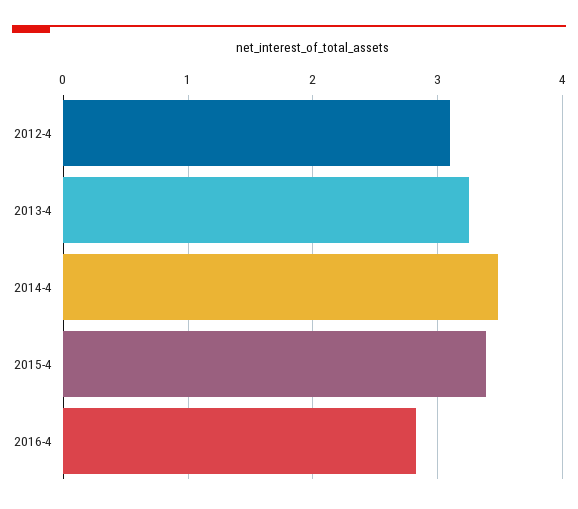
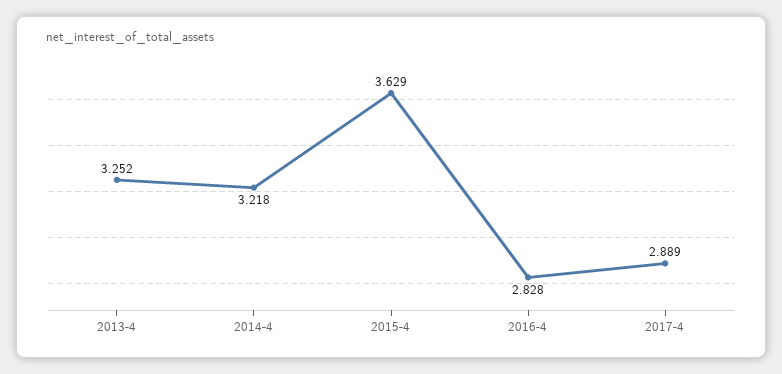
2012-4: 3.1 -> none
2014-4: 3.5 -> 3.218
2015-4: 3.4 -> 3.629
2017-4: none -> 2.889

